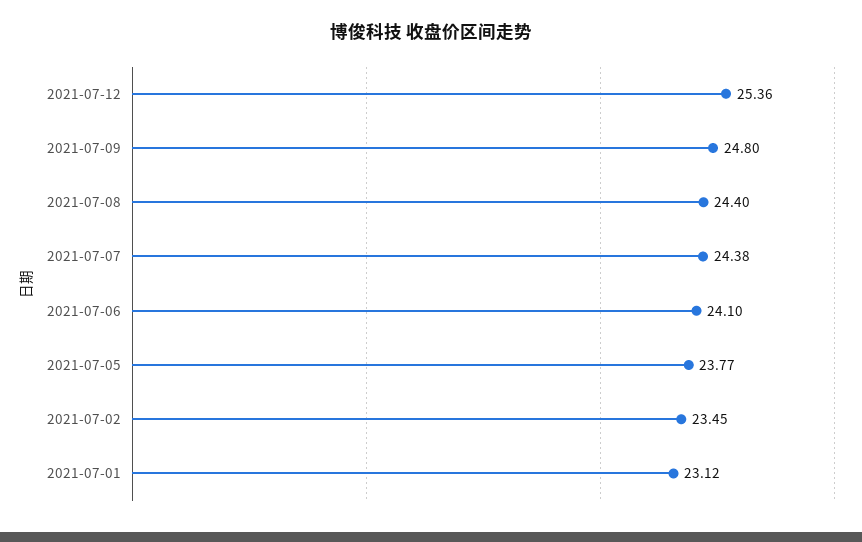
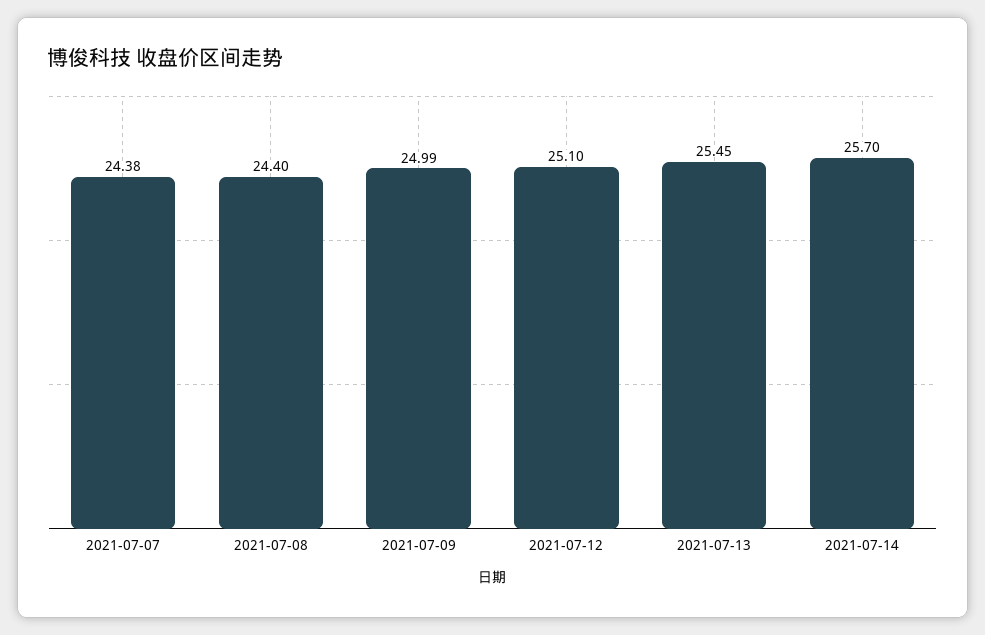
2021-07-12: 25.36 -> 25.1
2021-07-09: 24.8 -> 24.99
2021-07-06: 24.1 -> none
2021-07-05: 23.77 -> none
2021-07-02: 23.45 -> none
2021-07-01: 23.12 -> none
2021-07-13: none -> 25.45
2021-07-14: none -> 25.7

